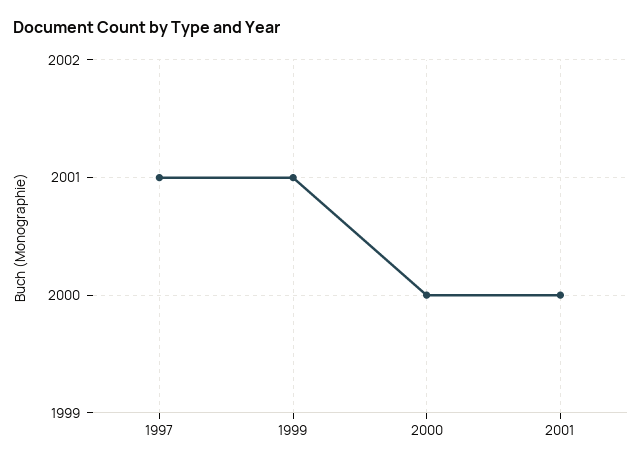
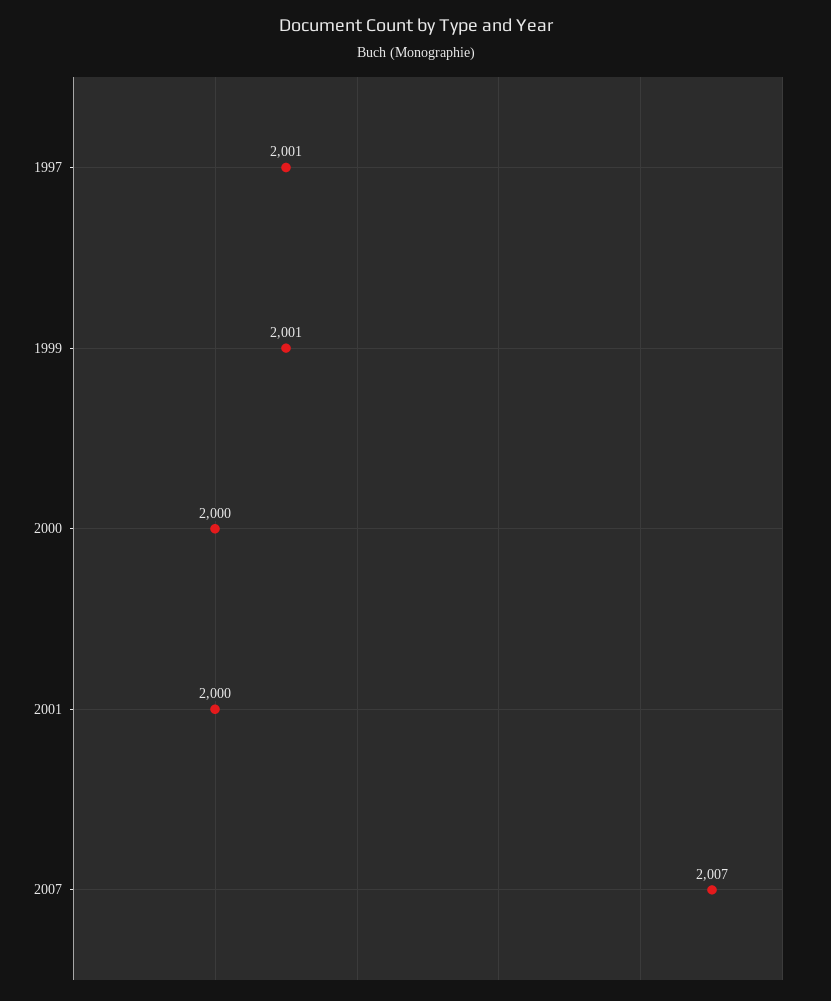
2007: none -> 2007

